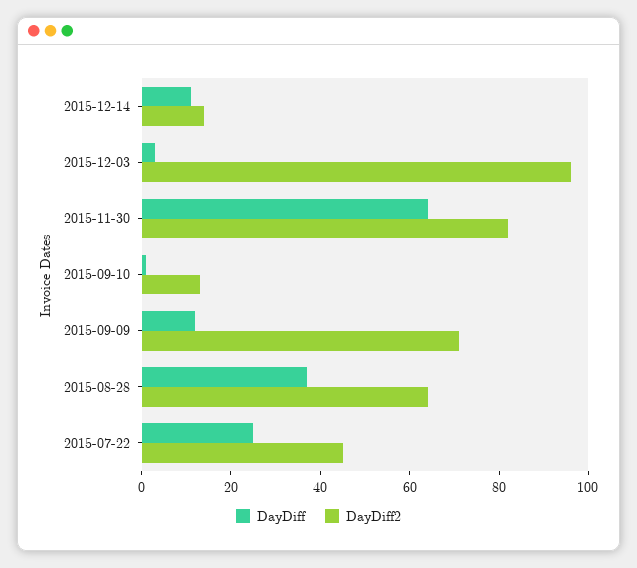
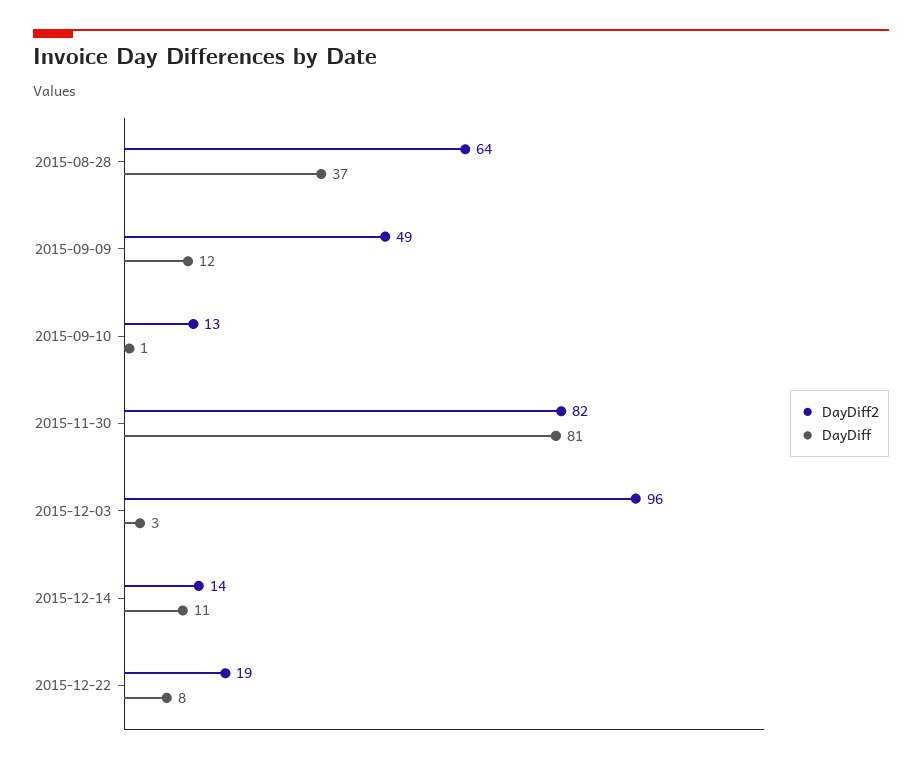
DayDiff, 2015-11-30: 65 -> 81
DayDiff2, 2015-09-09: 70 -> 49
DayDiff, 2015-07-22: 25 -> none
DayDiff2, 2015-07-22: 45 -> none
DayDiff2, 2015-12-22: none -> 19
DayDiff, 2015-12-22: none -> 8

